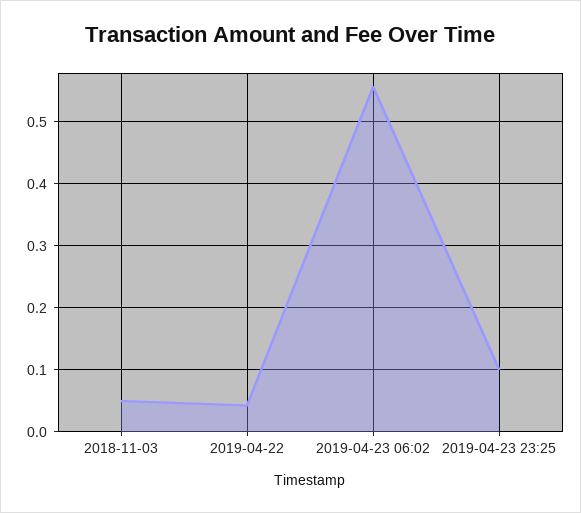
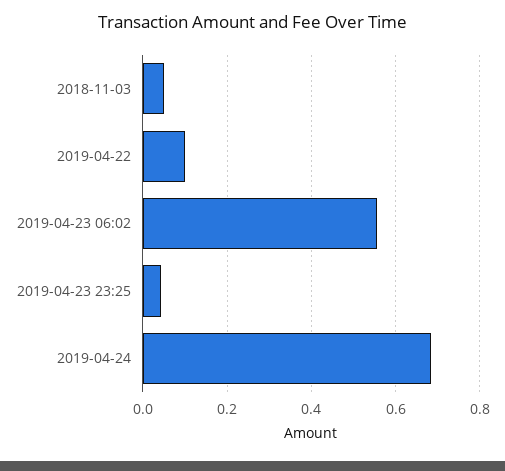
2019-04-22: 0.04 -> 0.1
2019-04-23 23:25: 0.1 -> 0.04
2019-04-24: none -> 0.68

